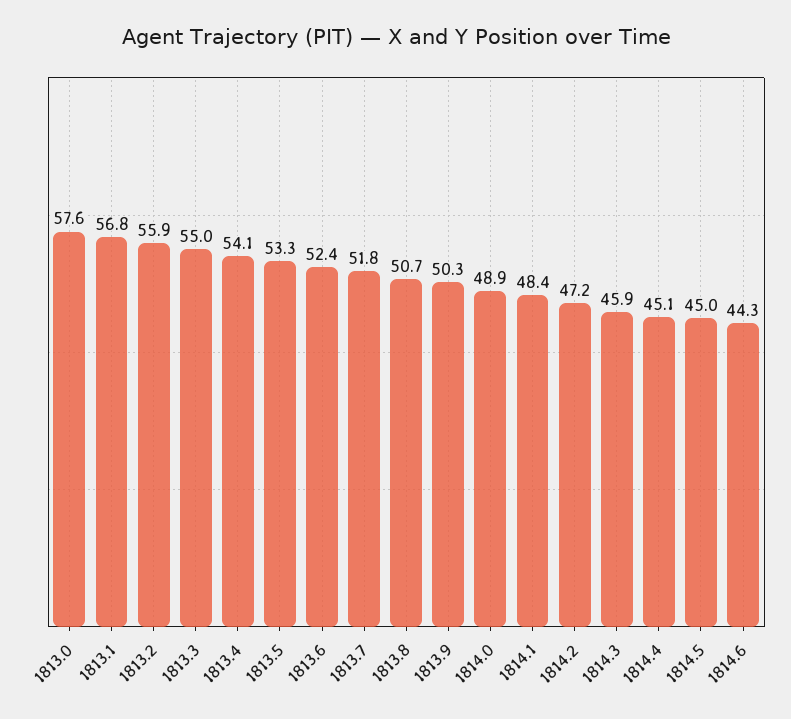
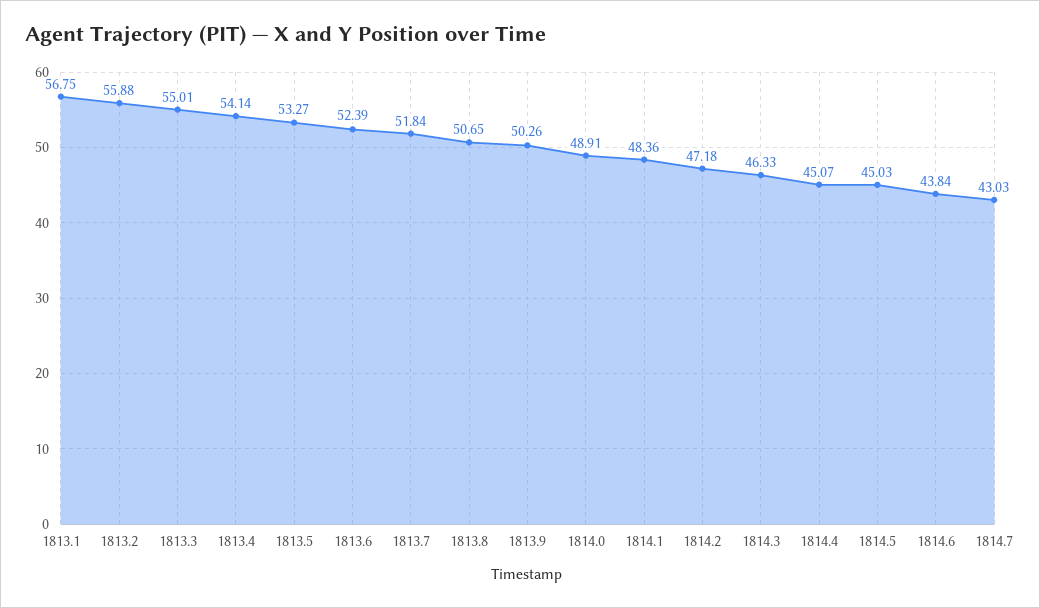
1813.0: 57.6 -> none
1814.3: 45.9 -> 46.33
1814.6: 44.3 -> 43.84
1814.7: none -> 43.03

